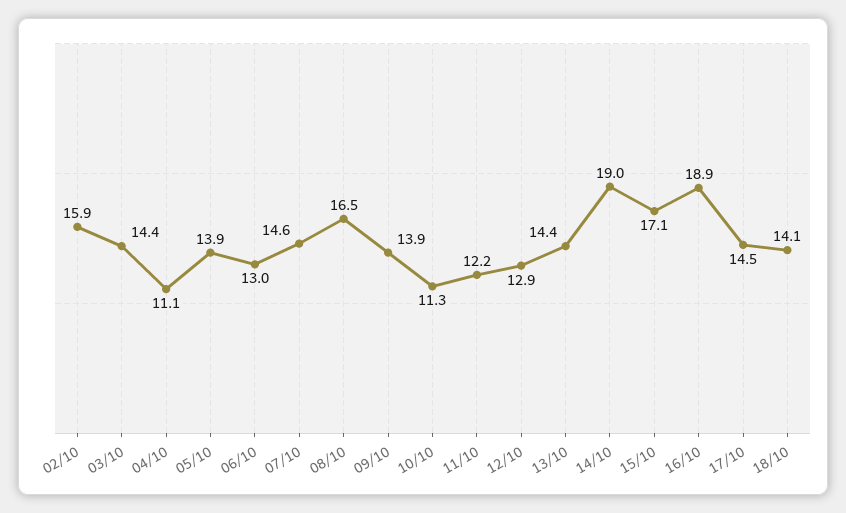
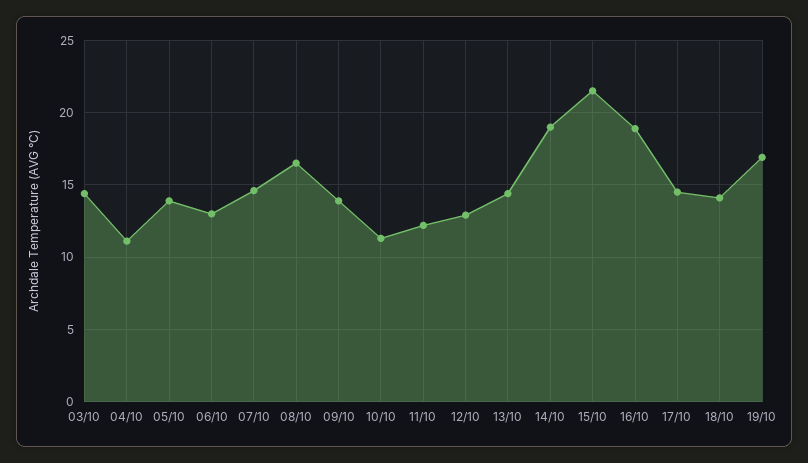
02/10: 15.9 -> none
15/10: 17.1 -> 21.5
19/10: none -> 17

